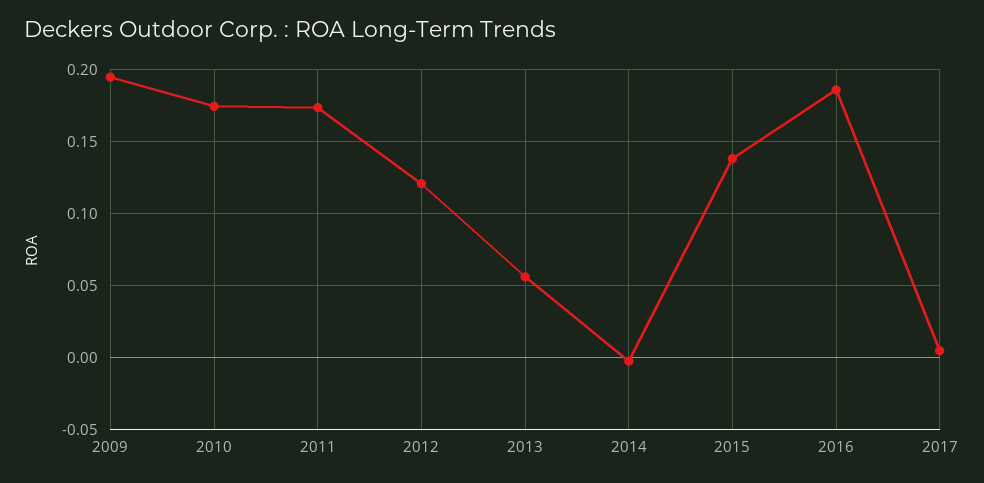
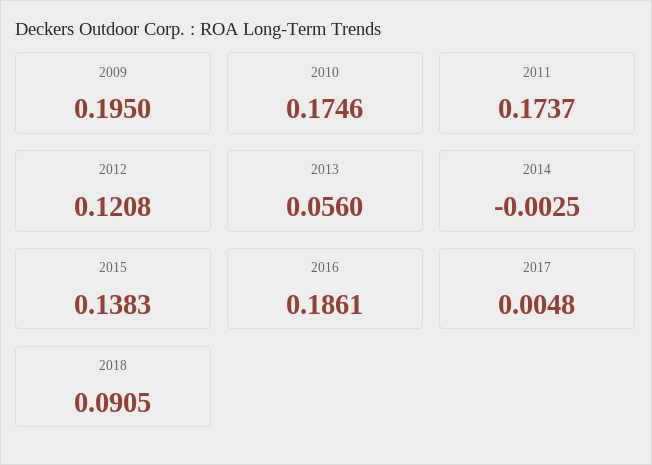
2018: none -> 0.0905

